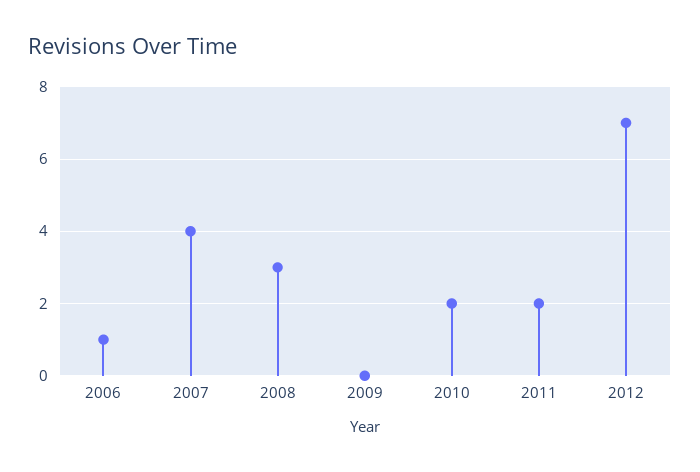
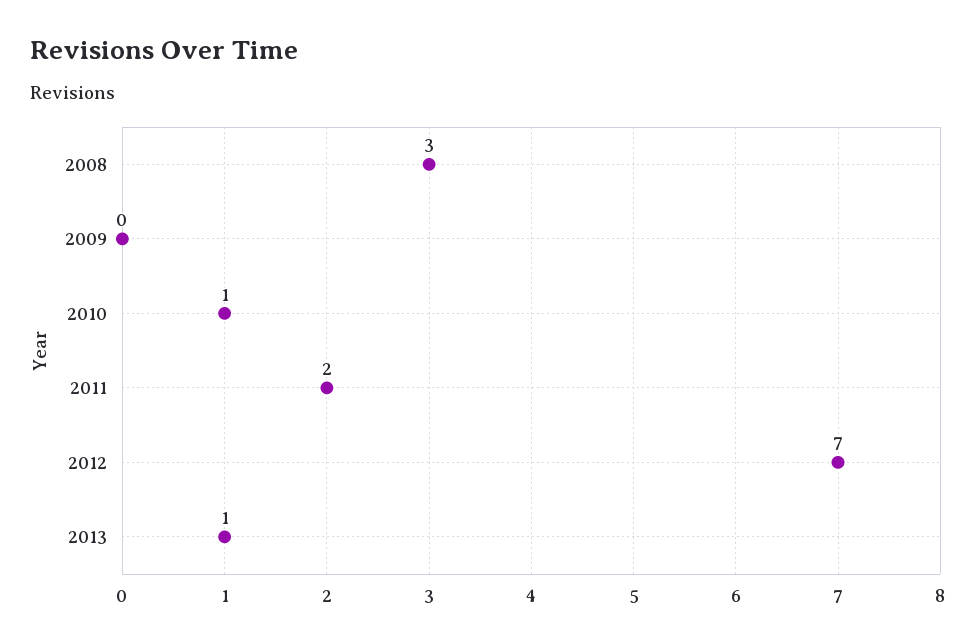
2006: 1 -> none
2007: 4 -> none
2010: 2 -> 1
2013: none -> 1

